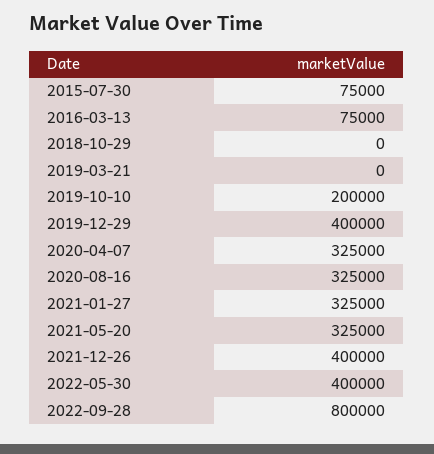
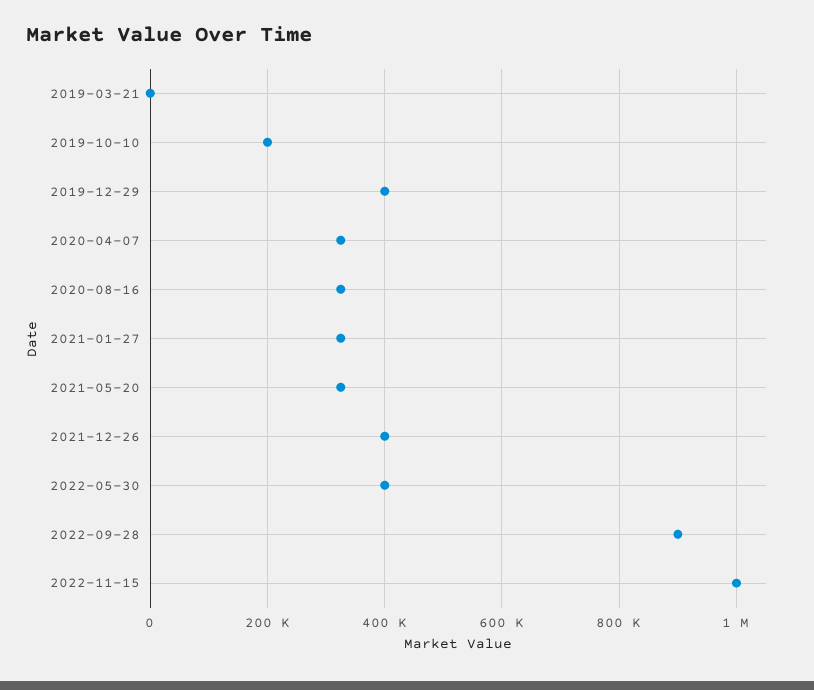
2015-07-30: 75000 -> none
2016-03-13: 75000 -> none
2018-10-29: 0 -> none
2022-09-28: 800000 -> 900000
2022-11-15: none -> 1000000

